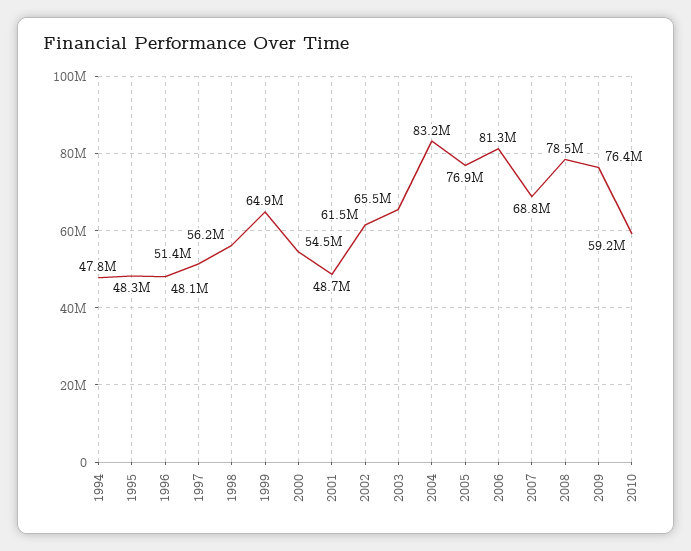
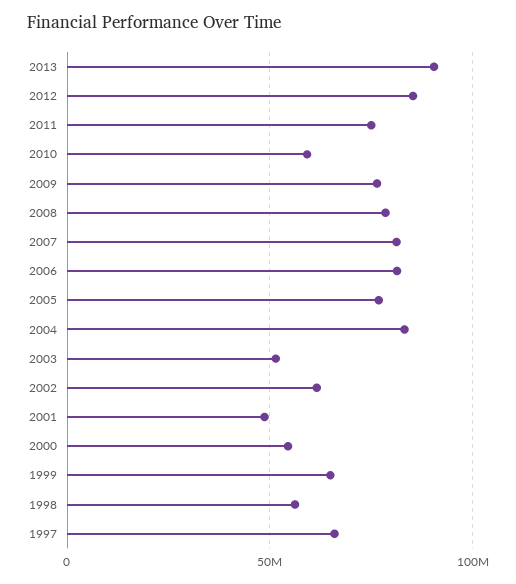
1994: 47800000 -> none
1995: 48300000 -> none
1996: 48100000 -> none
1997: 51400000 -> 65000000
2003: 65500000 -> 50000000
2007: 68800000 -> 80000000
2013: none -> 90000000
2012: none -> 85000000
2011: none -> 75000000

